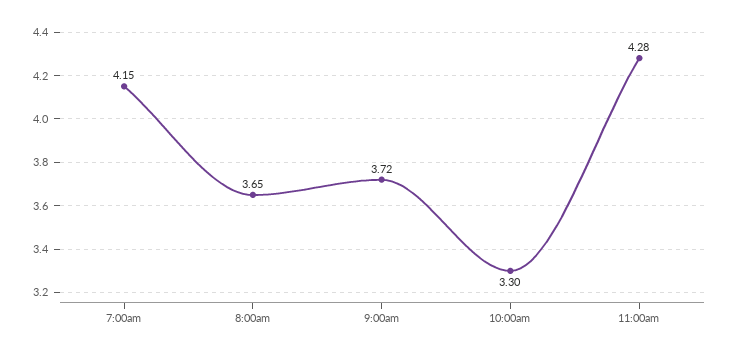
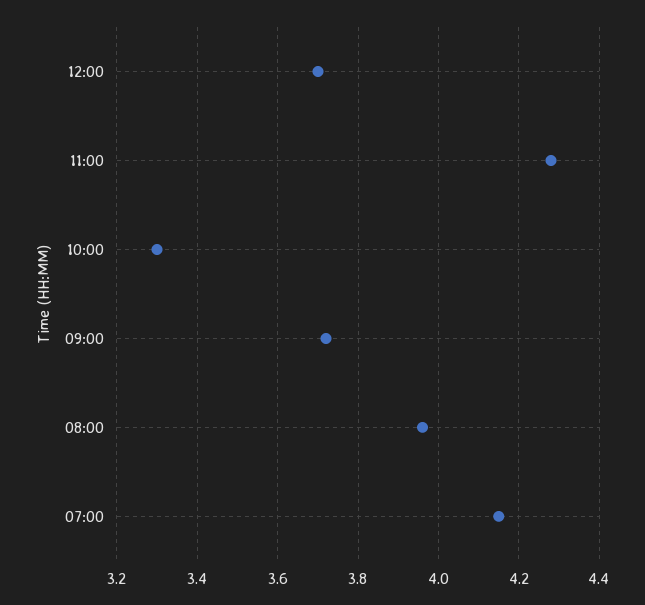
8:00am: 3.65 -> 3.95
12:00: none -> 3.7

